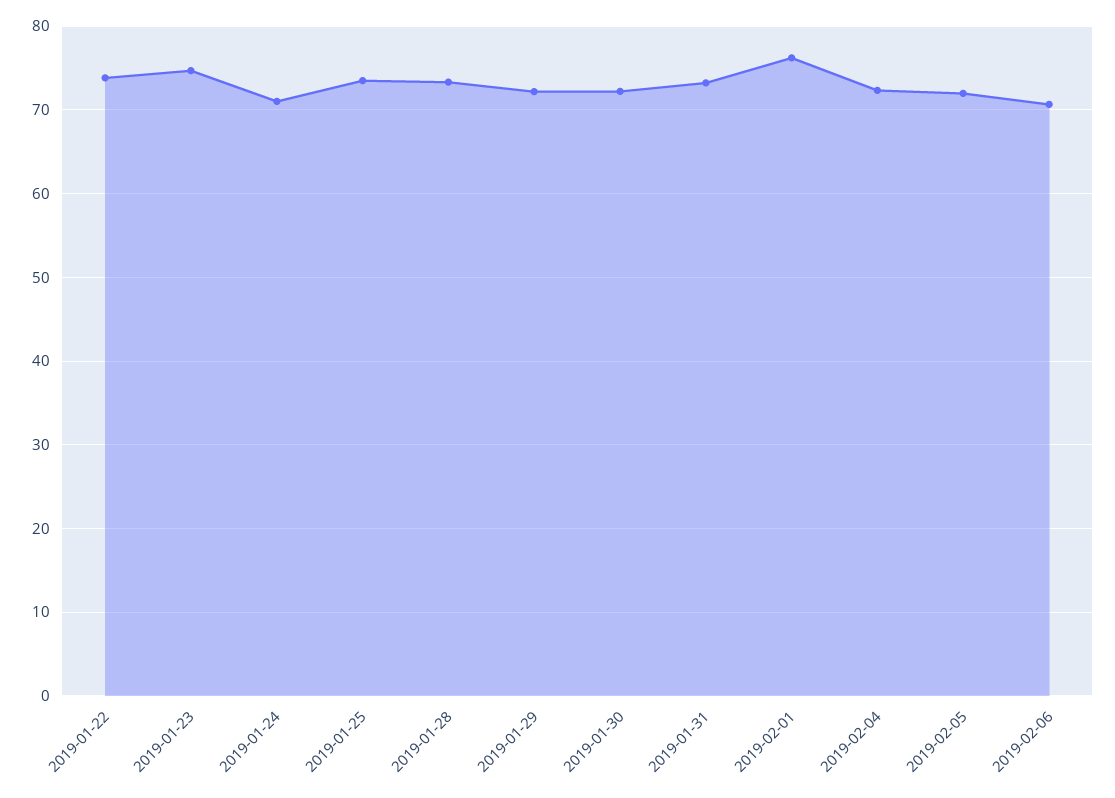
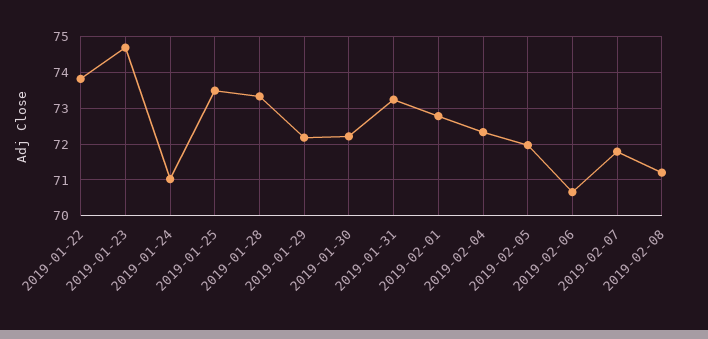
2019-02-01: 76 -> 72.8
2019-02-07: none -> 71.8
2019-02-08: none -> 71.2

